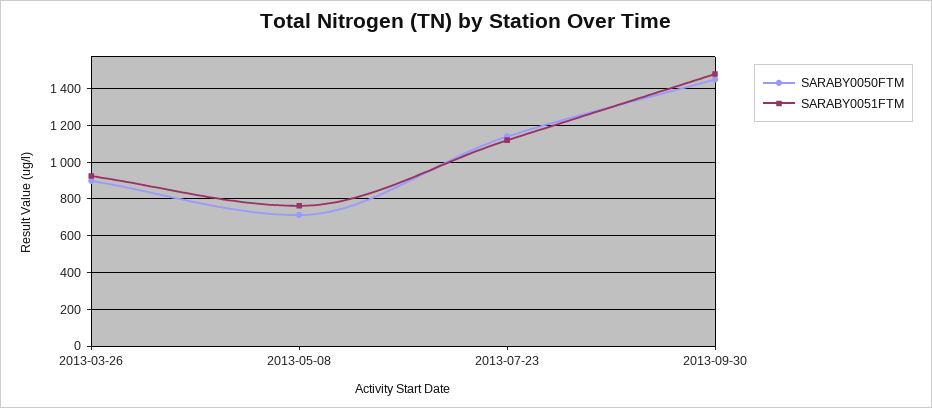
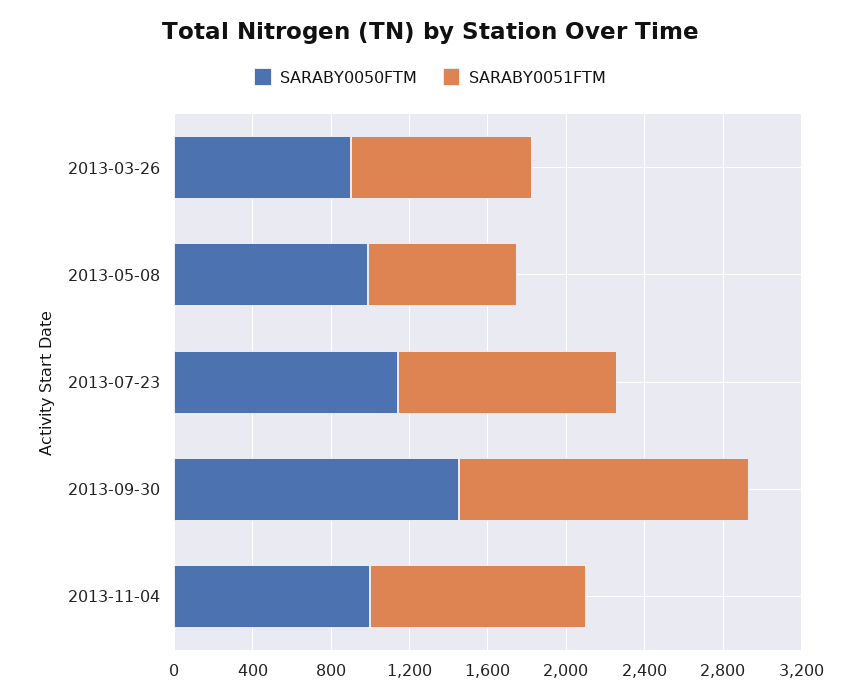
SARABY0050FTM, 2013-05-08: 700 -> 1000
SARABY0050FTM, 2013-11-04: none -> 1000
SARABY0051FTM, 2013-11-04: none -> 1100

